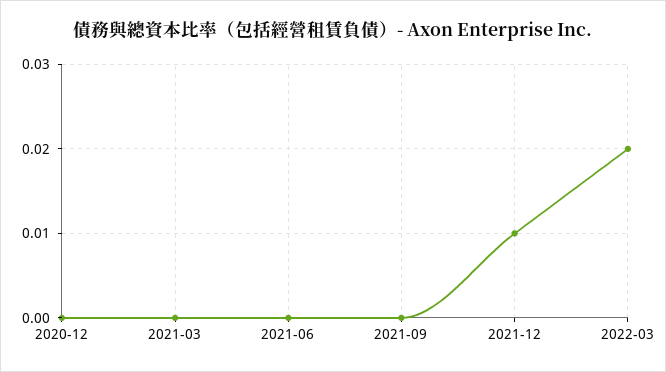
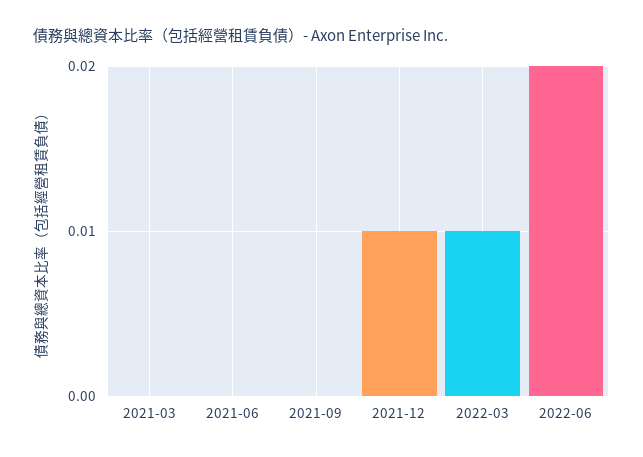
2020-12: 0 -> none
2022-03: 0.02 -> 0.01
2022-06: none -> 0.02

